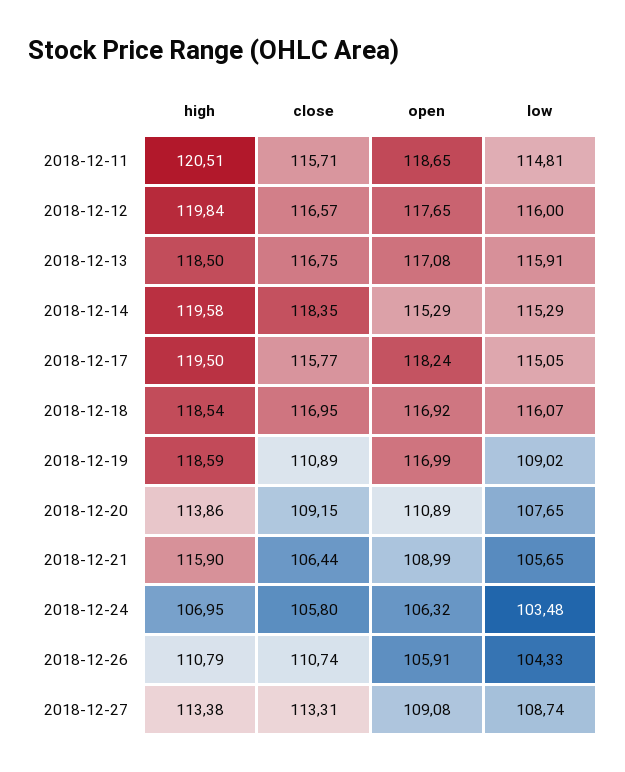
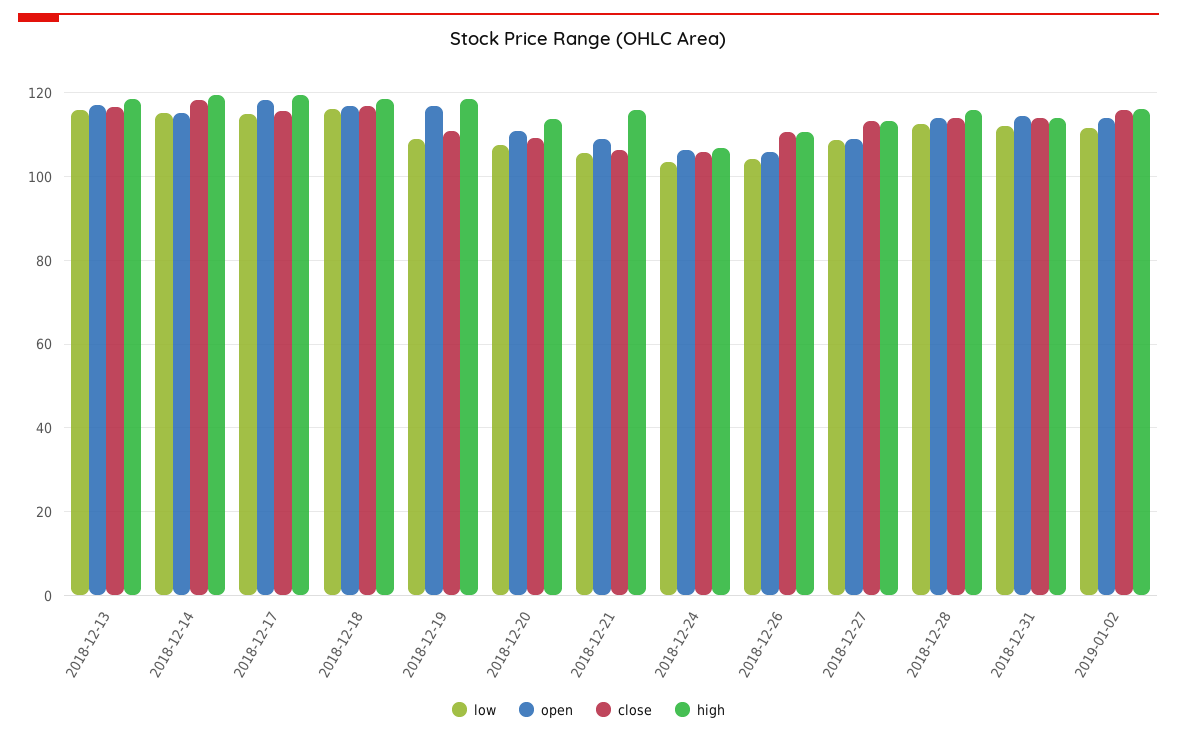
high, 2018-12-11: 120.51 -> none
close, 2018-12-11: 115.71 -> none
open, 2018-12-11: 118.65 -> none
low, 2018-12-11: 114.81 -> none
high, 2018-12-12: 119.84 -> none
close, 2018-12-12: 116.57 -> none
open, 2018-12-12: 117.65 -> none
low, 2018-12-12: 116 -> none
low, 2018-12-28: none -> 112
open, 2018-12-28: none -> 114
close, 2018-12-28: none -> 114
high, 2018-12-28: none -> 116
low, 2018-12-31: none -> 112
open, 2018-12-31: none -> 114
close, 2018-12-31: none -> 114
high, 2018-12-31: none -> 114
low, 2019-01-02: none -> 112
open, 2019-01-02: none -> 114
close, 2019-01-02: none -> 116
high, 2019-01-02: none -> 116

